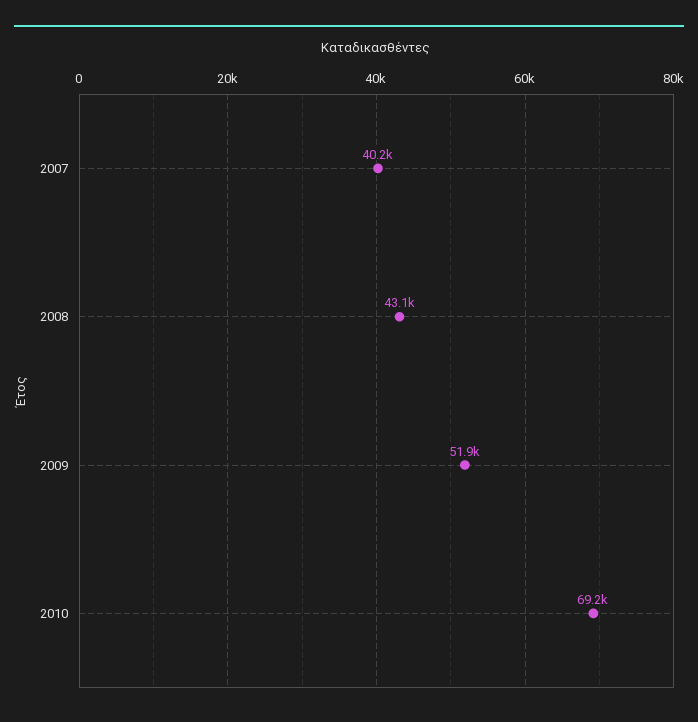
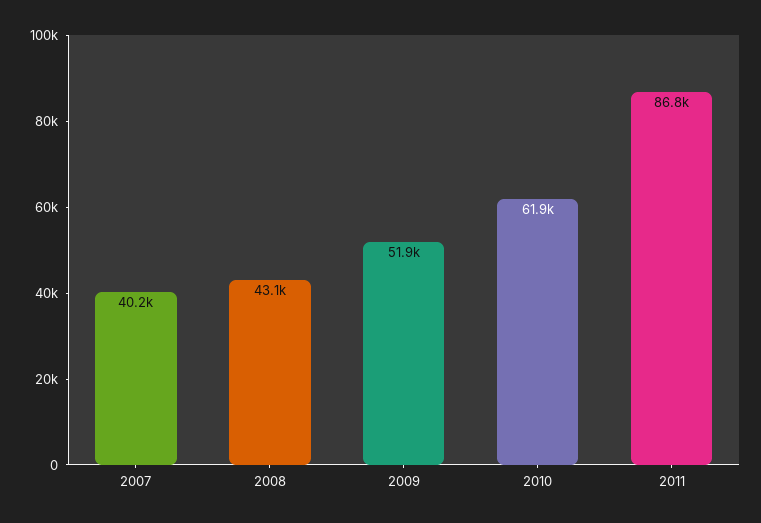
2010: 69200 -> 61900
2011: none -> 86800

